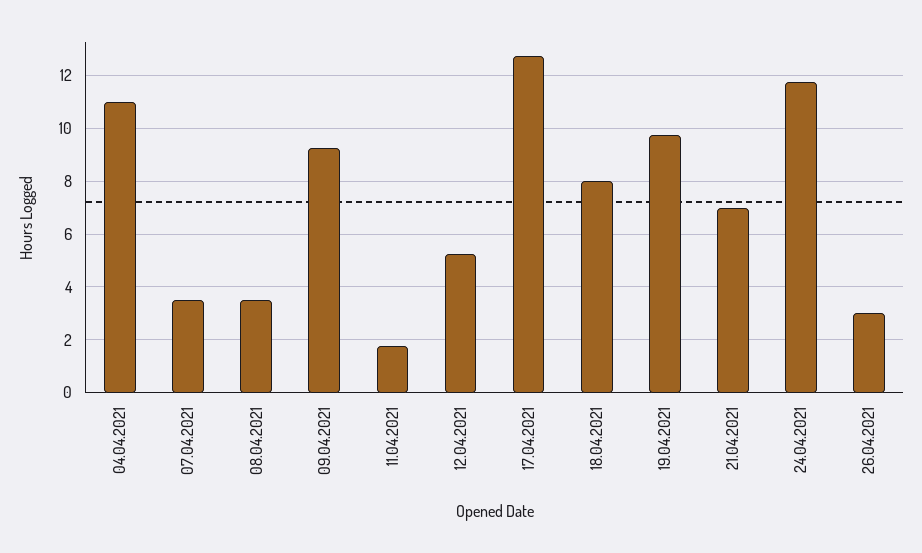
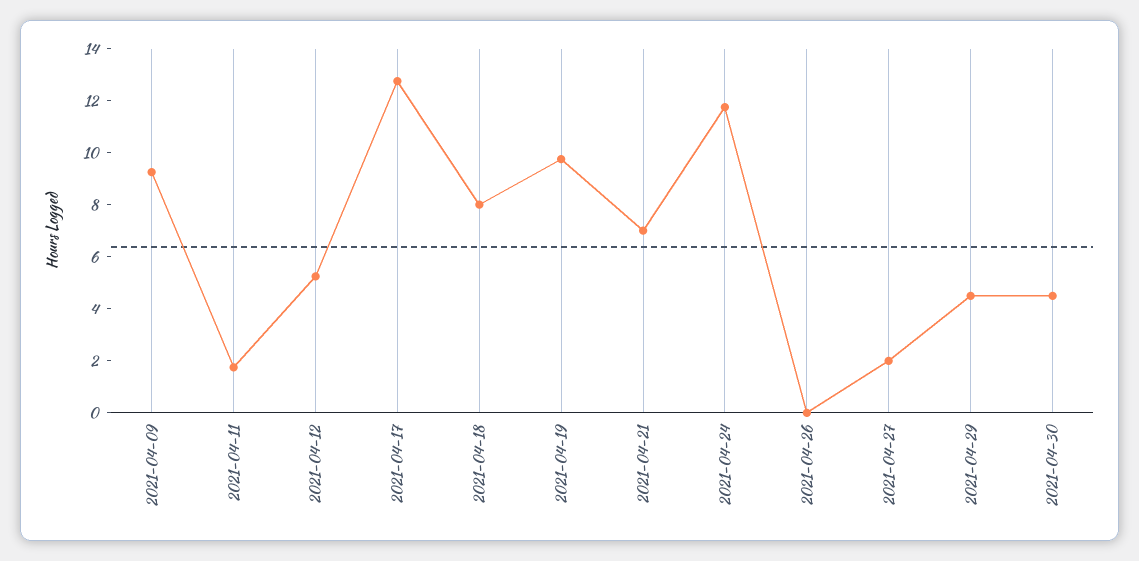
04.04.2021: 11 -> none
07.04.2021: 3.5 -> none
08.04.2021: 3.5 -> none
26.04.2021: 3 -> 0
2021-04-27: none -> 2
2021-04-29: none -> 4.5
2021-04-30: none -> 4.5

